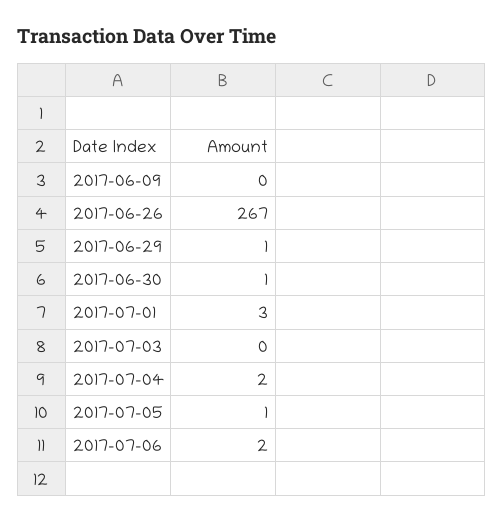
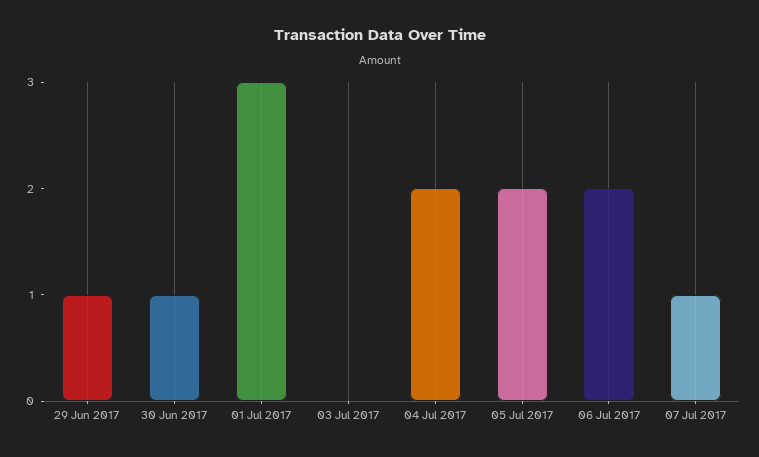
2017-06-09: 0 -> none
2017-06-26: 267 -> none
2017-07-05: 1 -> 2
07 Jul 2017: none -> 1

